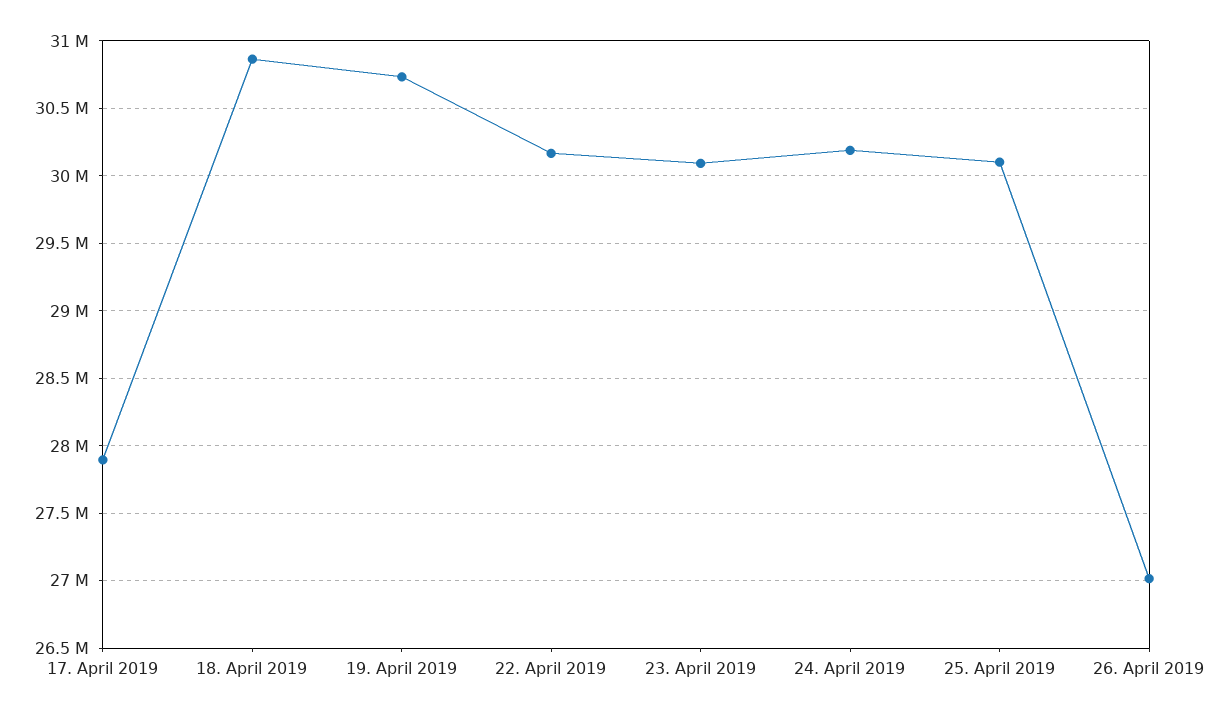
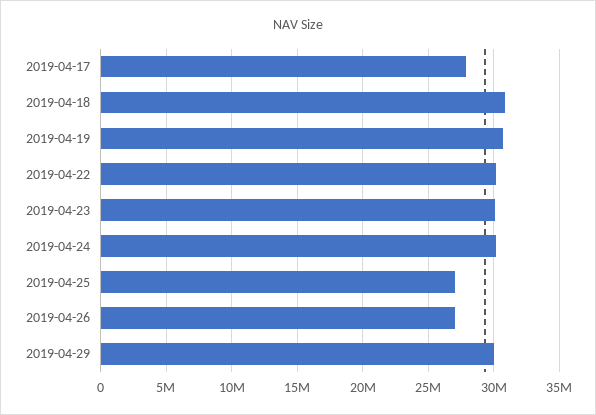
25. April 2019: 30100000 -> 27000000
2019-04-29: none -> 30000000

